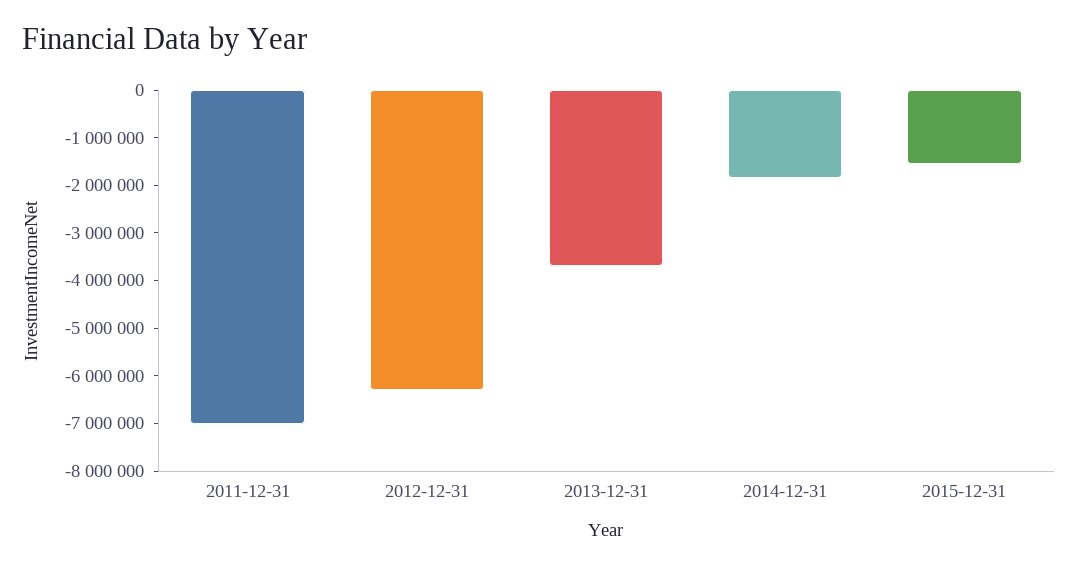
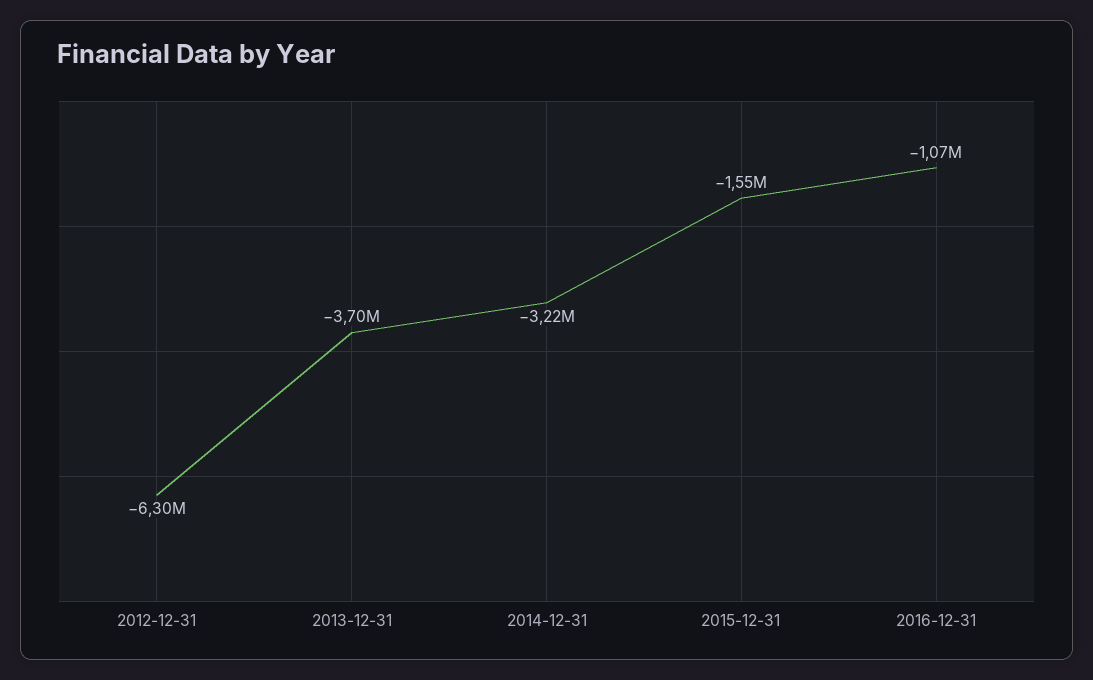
2011-12-31: -7000000 -> none
2014-12-31: -1800000 -> -3220000
2016-12-31: none -> -1070000

